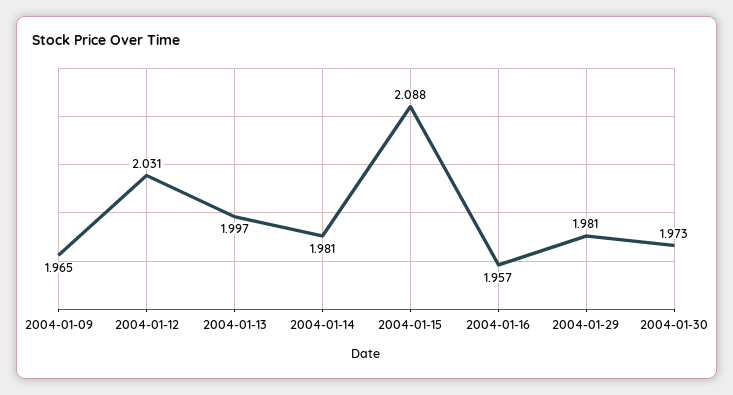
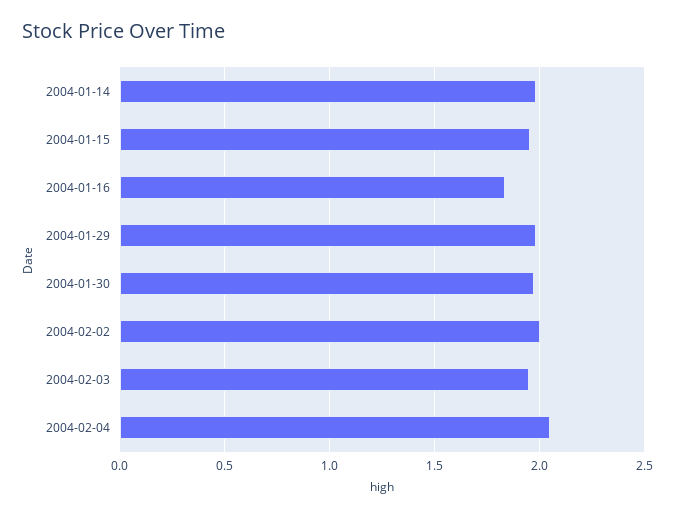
2004-01-09: 1.965 -> none
2004-01-12: 2.031 -> none
2004-01-13: 1.997 -> none
2004-01-15: 2.088 -> 1.95
2004-01-16: 1.957 -> 1.85
2004-02-02: none -> 2
2004-02-03: none -> 1.95
2004-02-04: none -> 2.05

